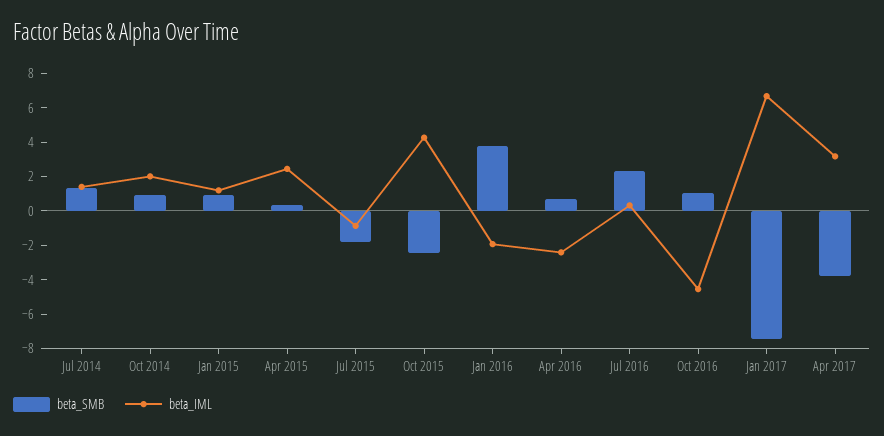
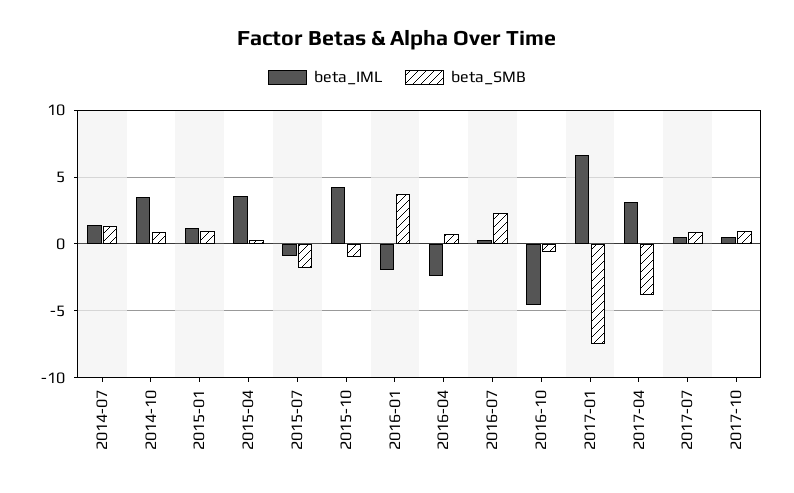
beta_IML, Oct 2014: 2 -> 3.5
beta_IML, Apr 2015: 2.5 -> 3.5
beta_SMB, Oct 2015: -2.5 -> -1
beta_SMB, Oct 2016: 1 -> -0.5
beta_IML, 2017-07: none -> 0.5
beta_SMB, 2017-07: none -> 1
beta_IML, 2017-10: none -> 0.5
beta_SMB, 2017-10: none -> 1

